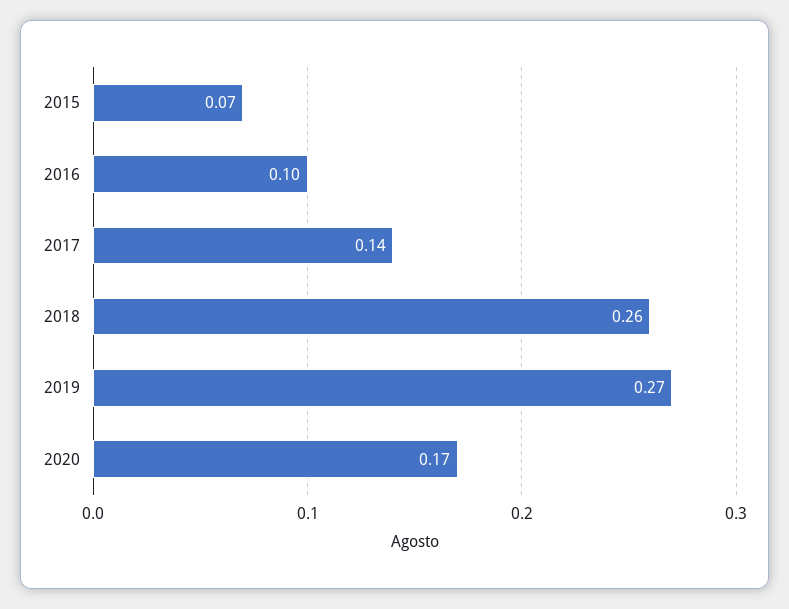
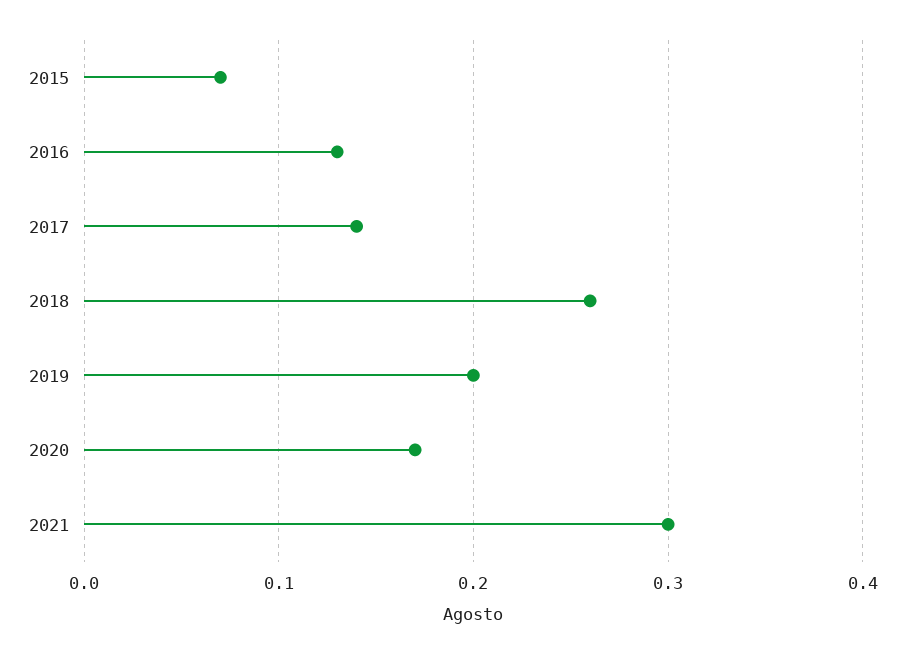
2016: 0.1 -> 0.13
2019: 0.27 -> 0.2
2021: none -> 0.3

